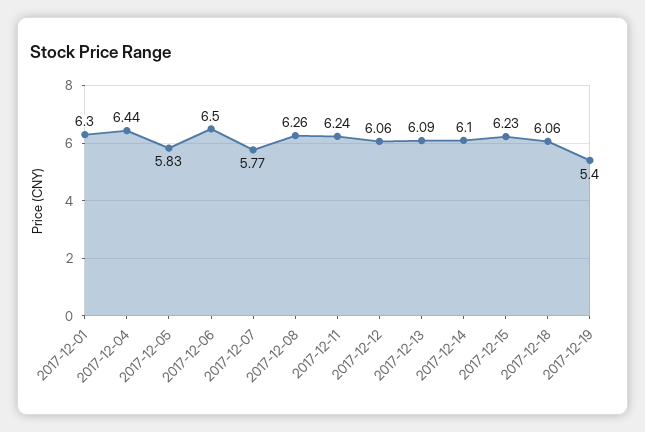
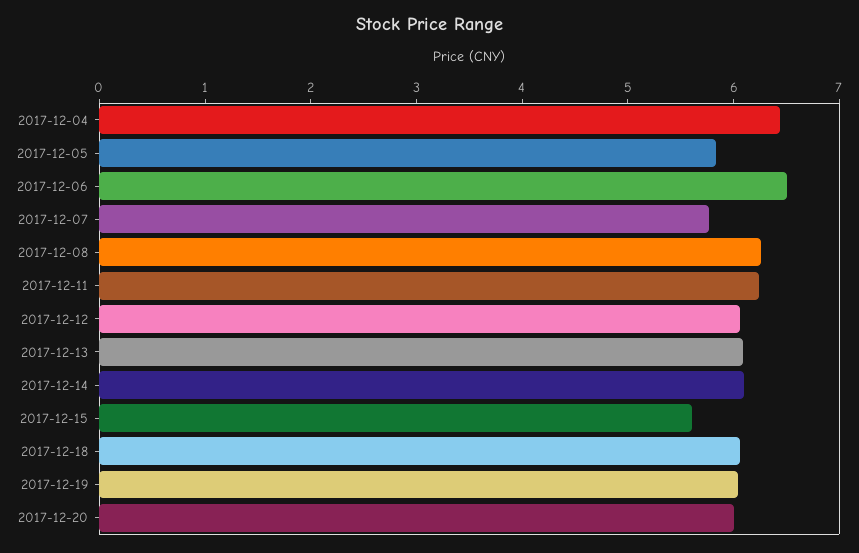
2017-12-01: 6.3 -> none
2017-12-15: 6.23 -> 5.6
2017-12-19: 5.4 -> 6
2017-12-20: none -> 6

